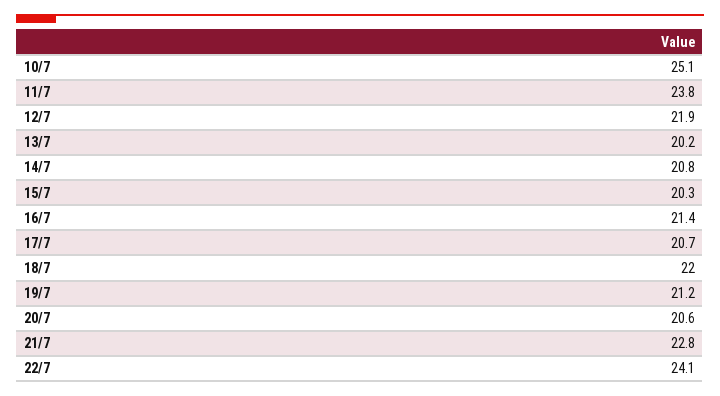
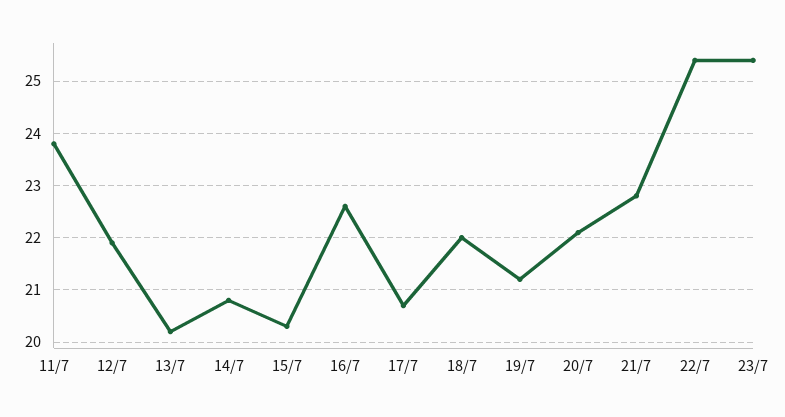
10/7: 25.1 -> none
16/7: 21.4 -> 22.5
20/7: 20.6 -> 22
22/7: 24.1 -> 25.5
23/7: none -> 25.5

